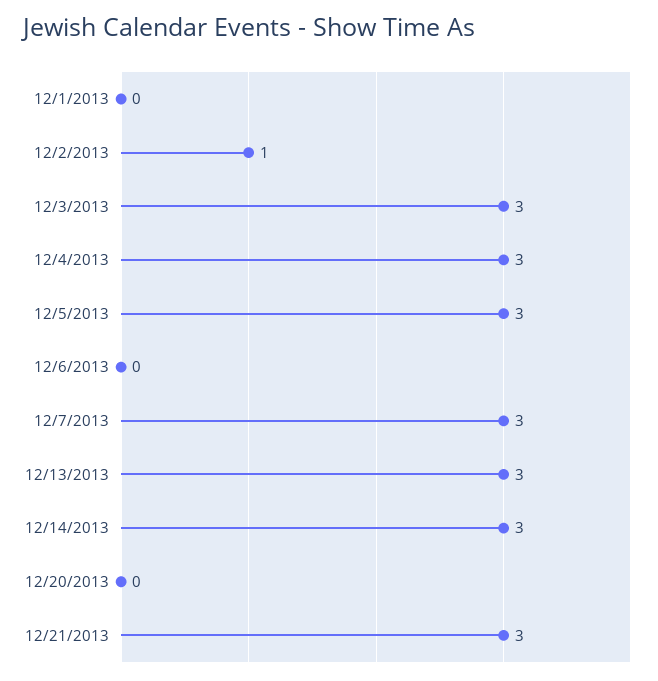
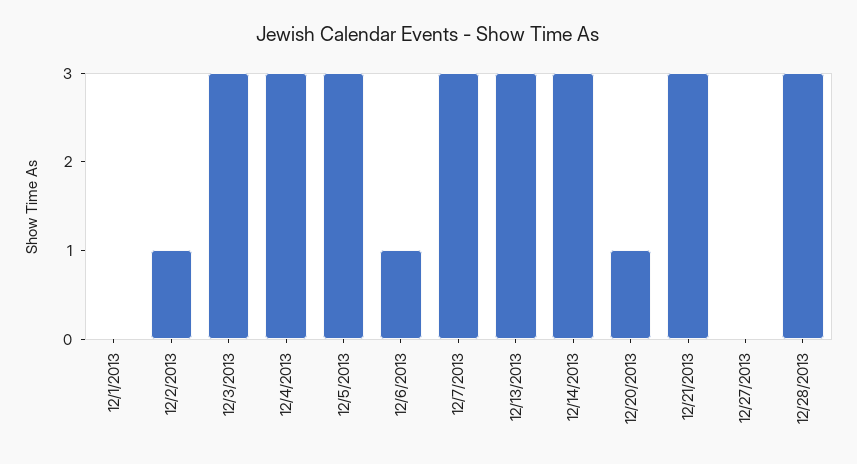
12/6/2013: 0 -> 1
12/20/2013: 0 -> 1
12/27/2013: none -> 0
12/28/2013: none -> 3

